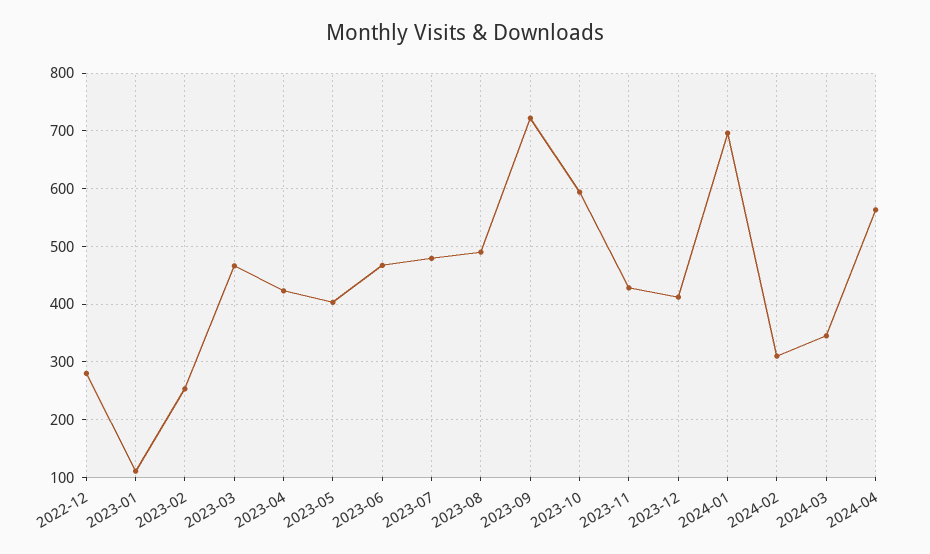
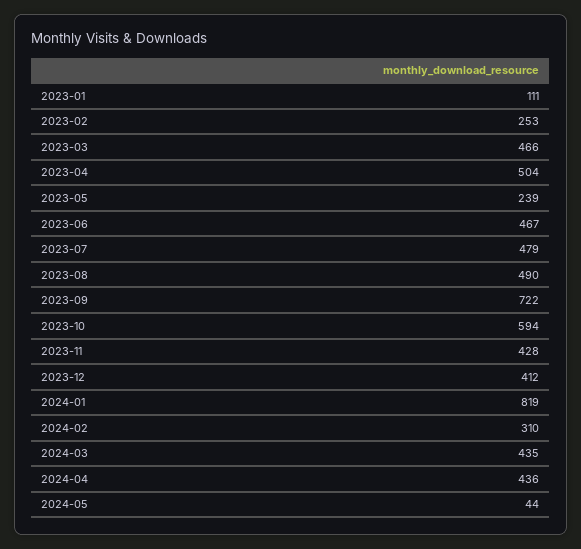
2022-12: 280 -> none
2023-04: 420 -> 504
2023-05: 400 -> 239
2024-01: 700 -> 819
2024-03: 340 -> 435
2024-04: 560 -> 436
2024-05: none -> 44

